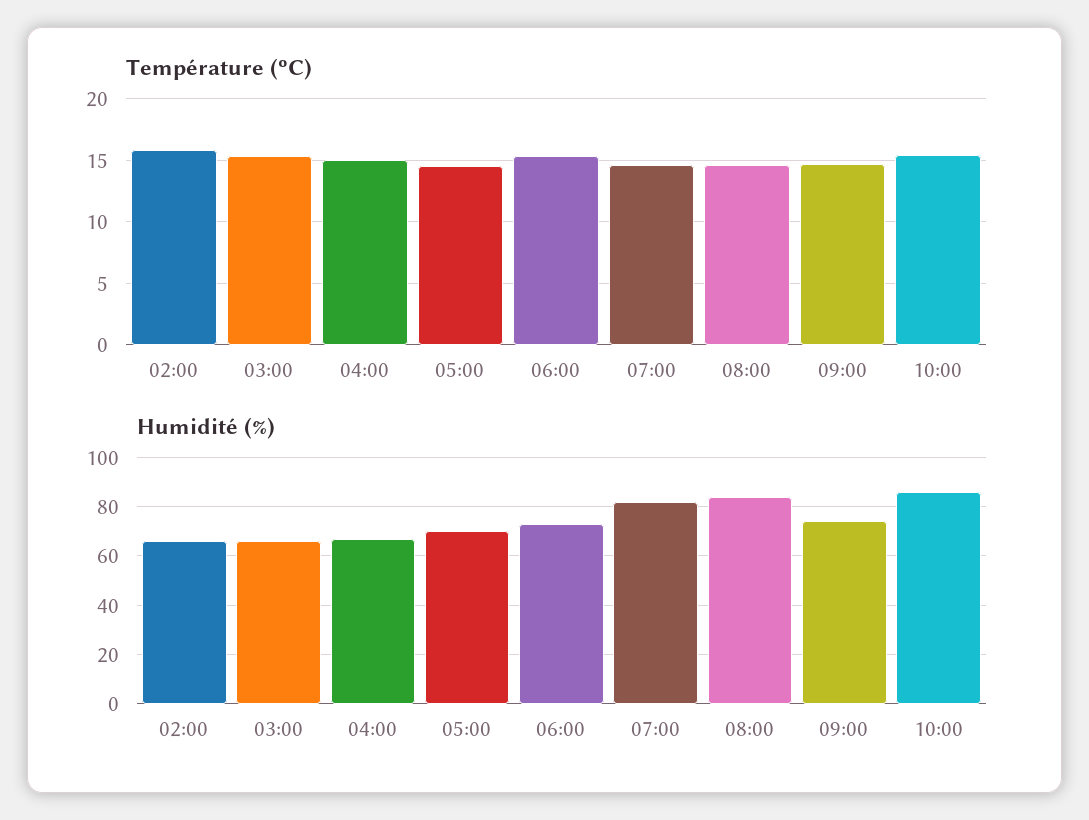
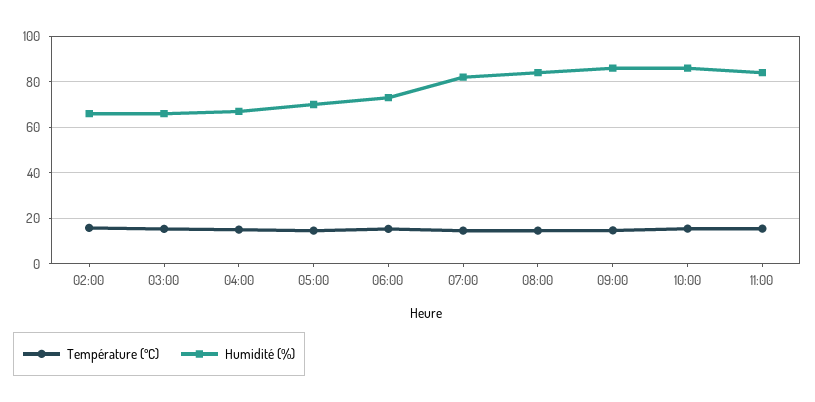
Humidité (%), 09:00: 75 -> 85
Température (ºC), 11:00: none -> 15
Humidité (%), 11:00: none -> 85

